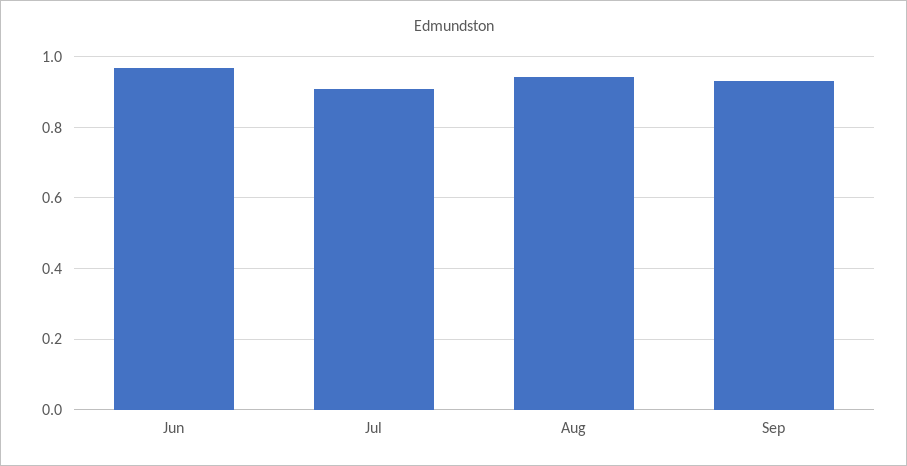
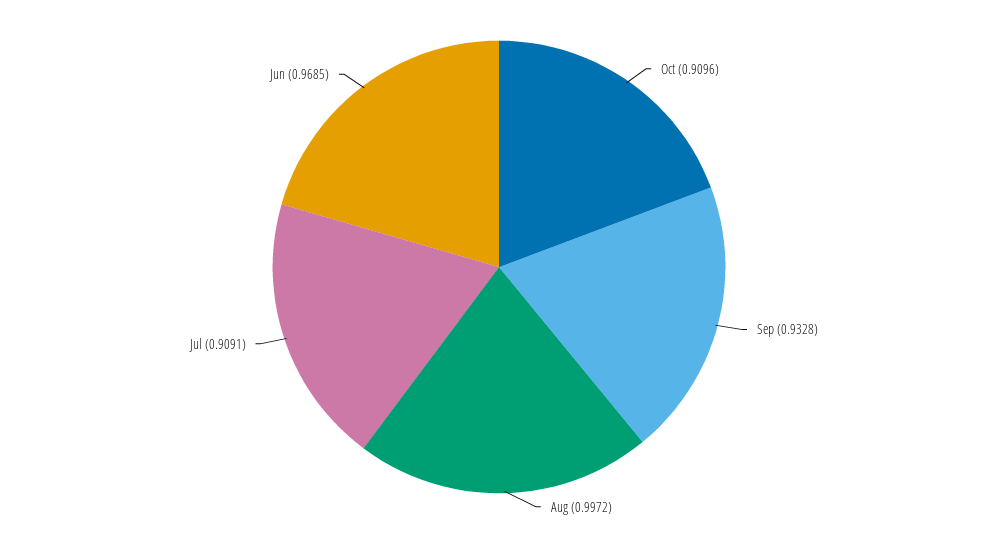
Aug: 0.94 -> 0.9972
Oct: none -> 0.9096

